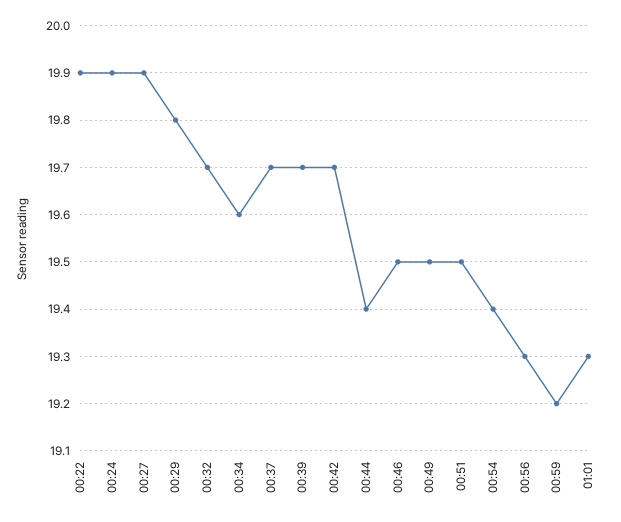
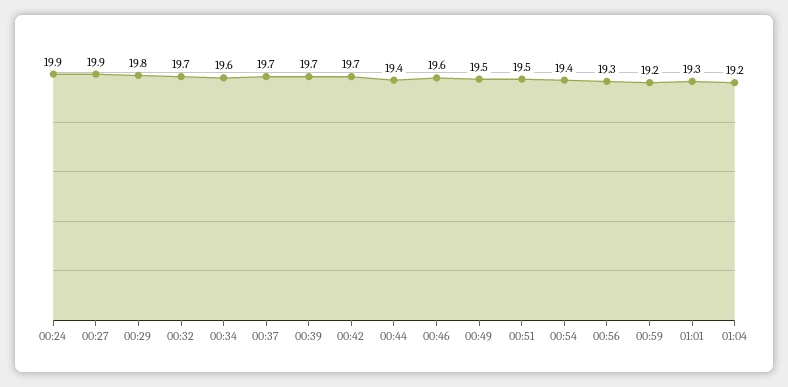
00:22: 19.9 -> none
00:46: 19.5 -> 19.6
01:04: none -> 19.2

